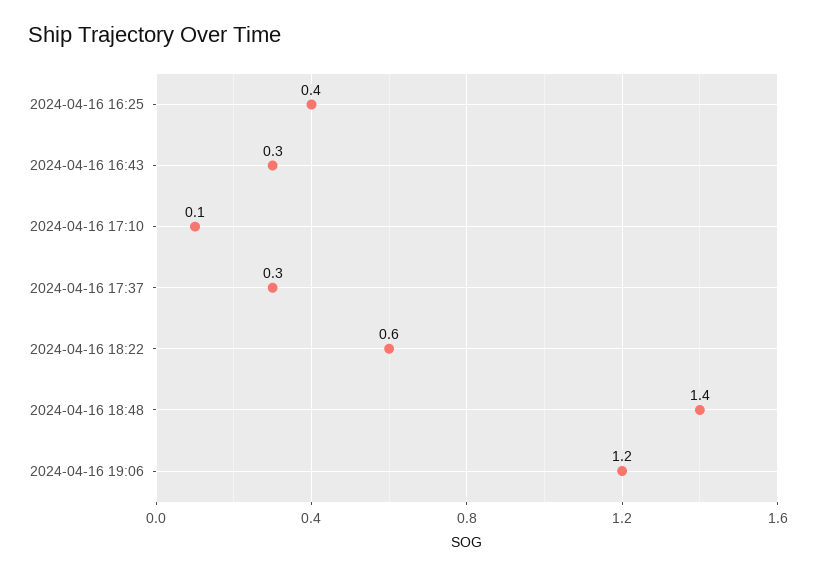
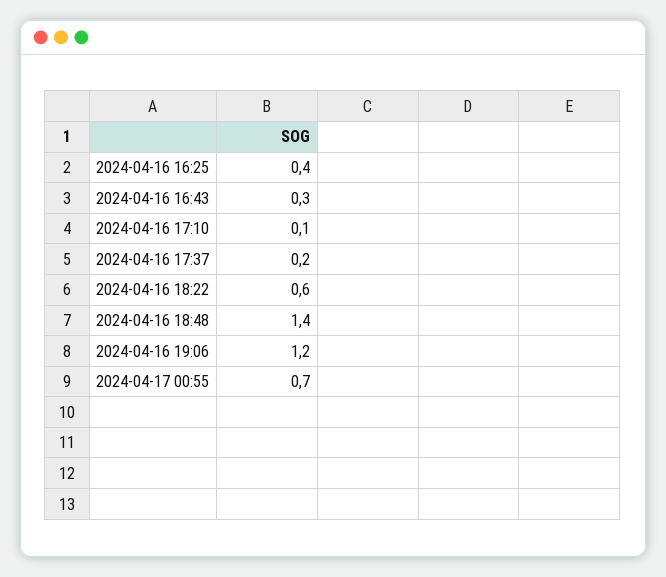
2024-04-16 17:37: 0.3 -> 0.2
2024-04-17 00:55: none -> 0.7

